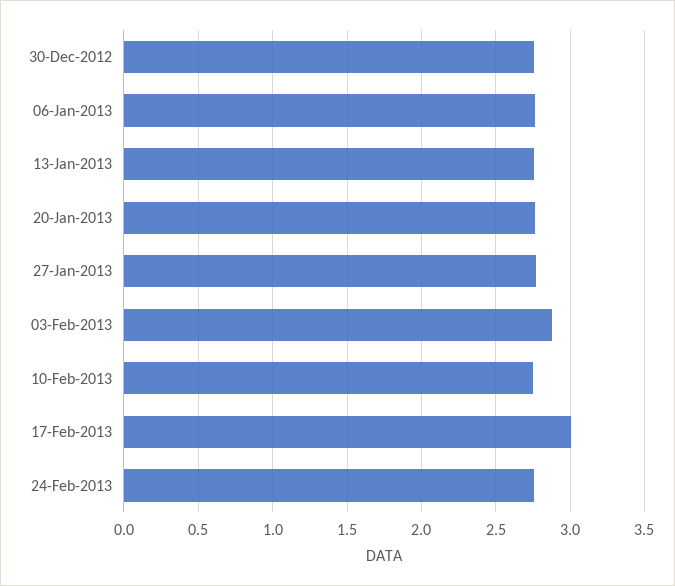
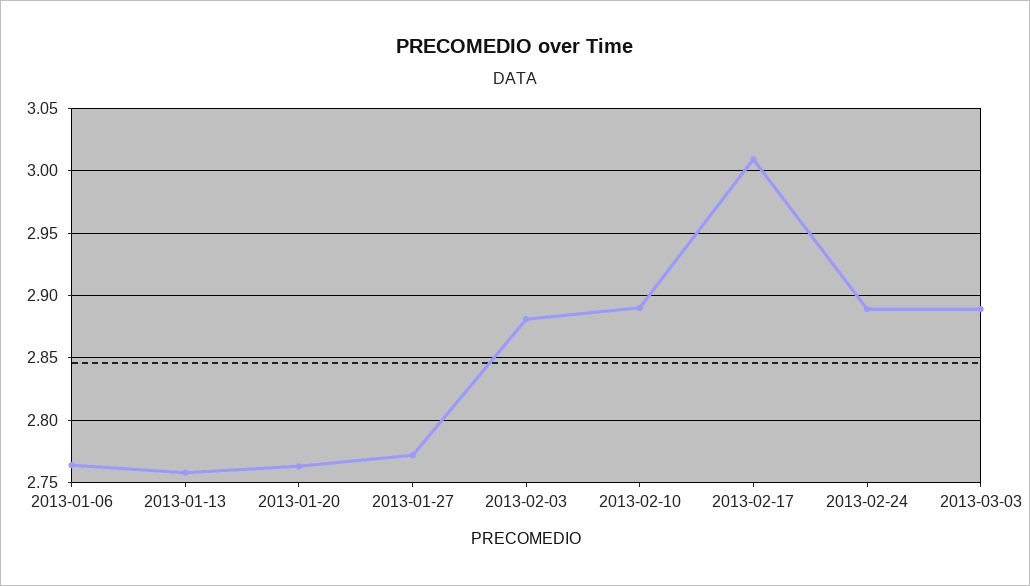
30-Dec-2012: 2.75 -> none
10-Feb-2013: 2.75 -> 2.89
24-Feb-2013: 2.75 -> 2.89
2013-03-03: none -> 2.89

